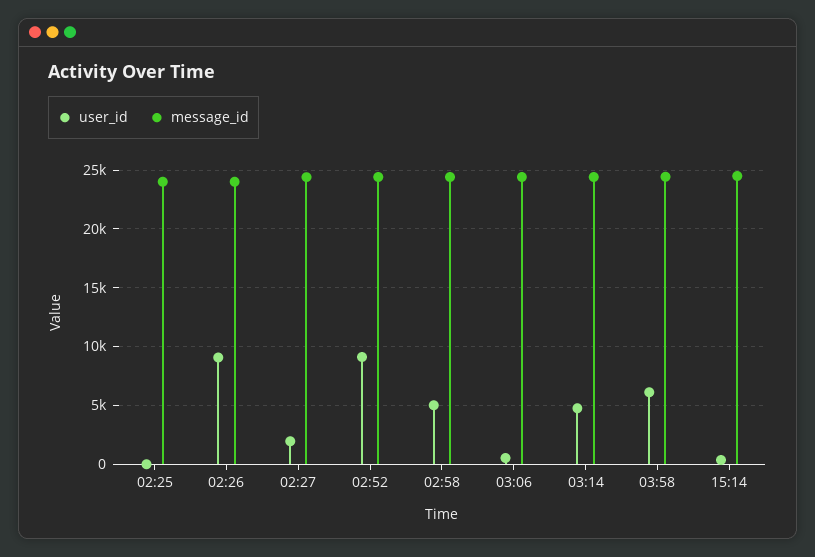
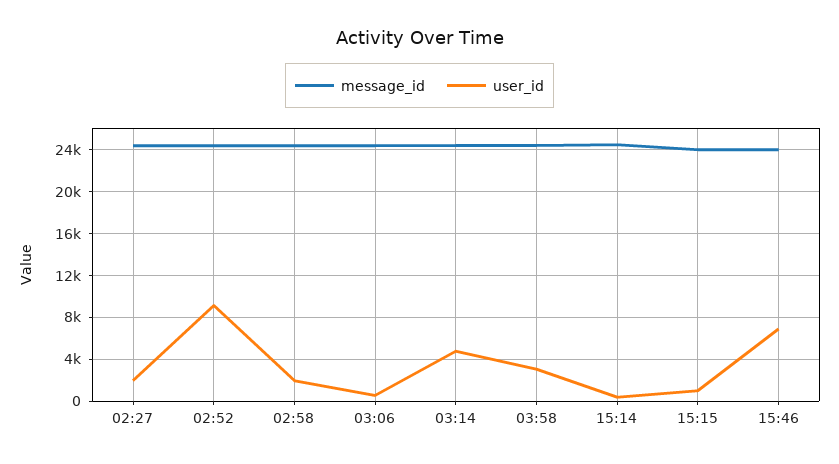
user_id, 02:25: 0 -> none
message_id, 02:25: 24000 -> none
user_id, 02:26: 9000 -> none
message_id, 02:26: 24000 -> none
user_id, 02:58: 5000 -> 2000
user_id, 03:58: 6000 -> 3000
message_id, 15:15: none -> 24000
user_id, 15:15: none -> 1000
message_id, 15:46: none -> 24000
user_id, 15:46: none -> 7000

